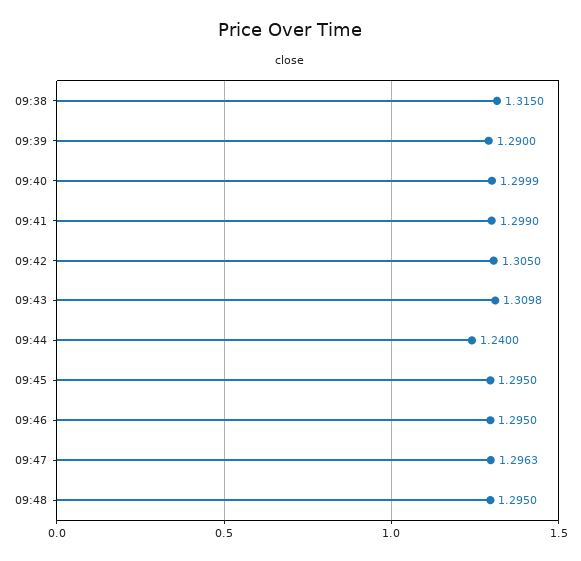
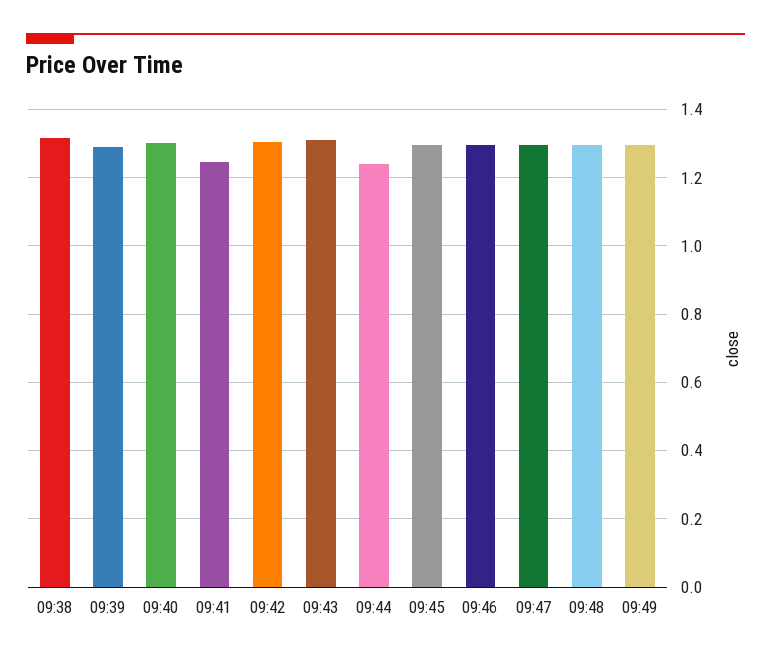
09:41: 1.299 -> 1.24
09:49: none -> 1.3

